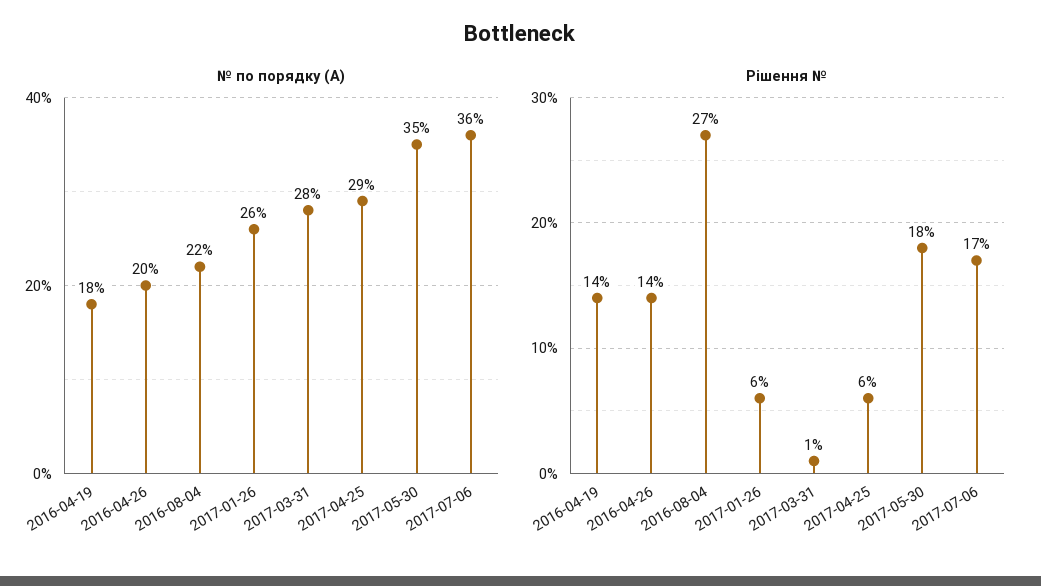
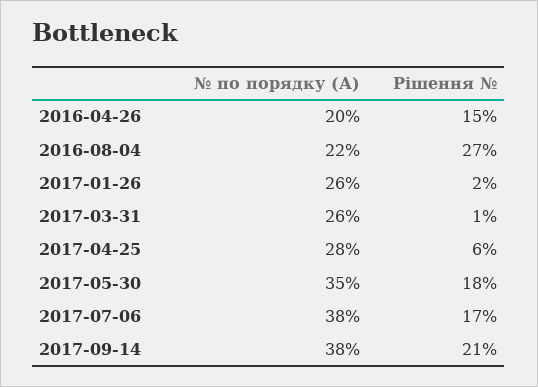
№ по порядку (А), 2016-04-19: 18 -> none
№ по порядку (А), 2017-03-31: 28 -> 26
№ по порядку (А), 2017-04-25: 29 -> 28
№ по порядку (А), 2017-07-06: 36 -> 38
Рішення №, 2016-04-19: 14 -> none
Рішення №, 2016-04-26: 14 -> 15
Рішення №, 2017-01-26: 6 -> 2
№ по порядку (А), 2017-09-14: none -> 38
Рішення №, 2017-09-14: none -> 21

